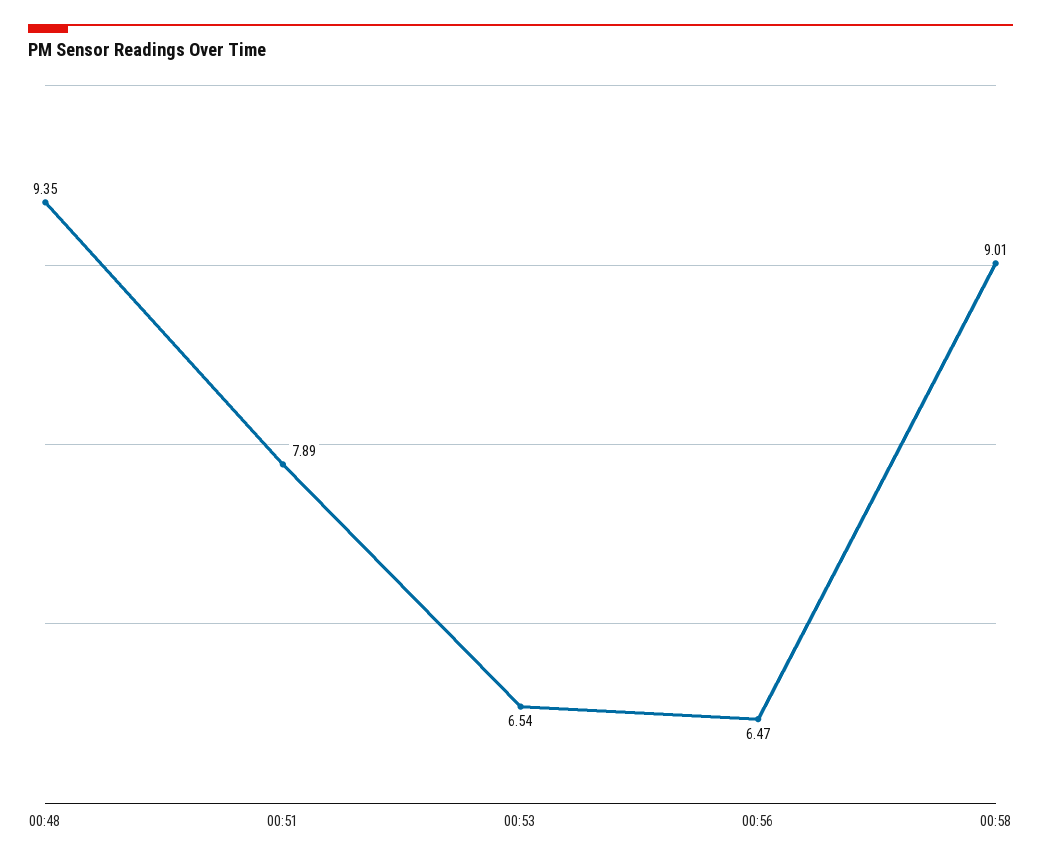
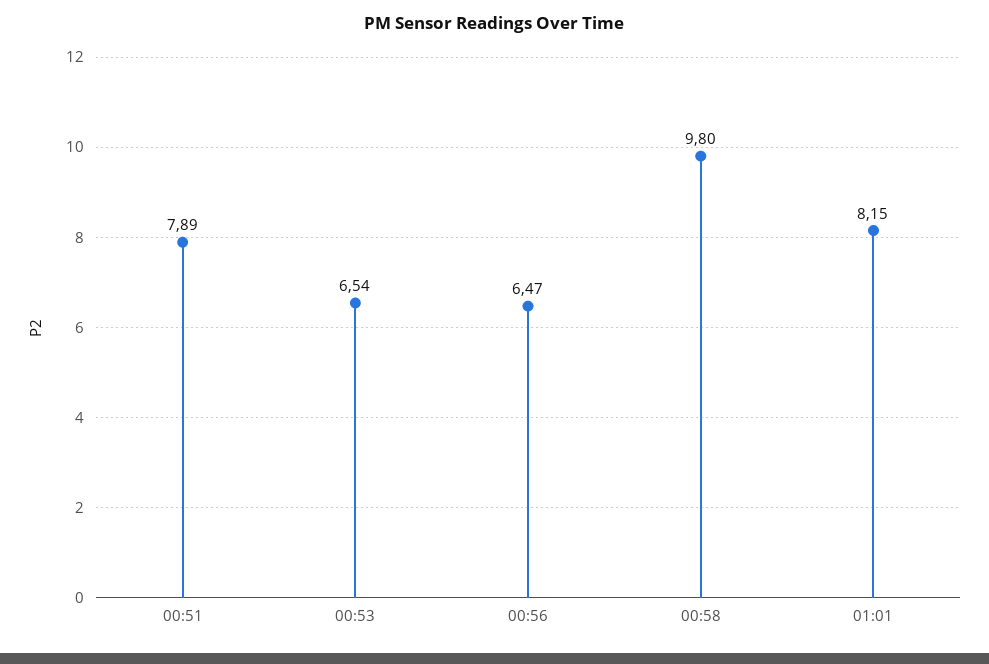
00:48: 9.35 -> none
00:58: 9.01 -> 9.8
01:01: none -> 8.15

